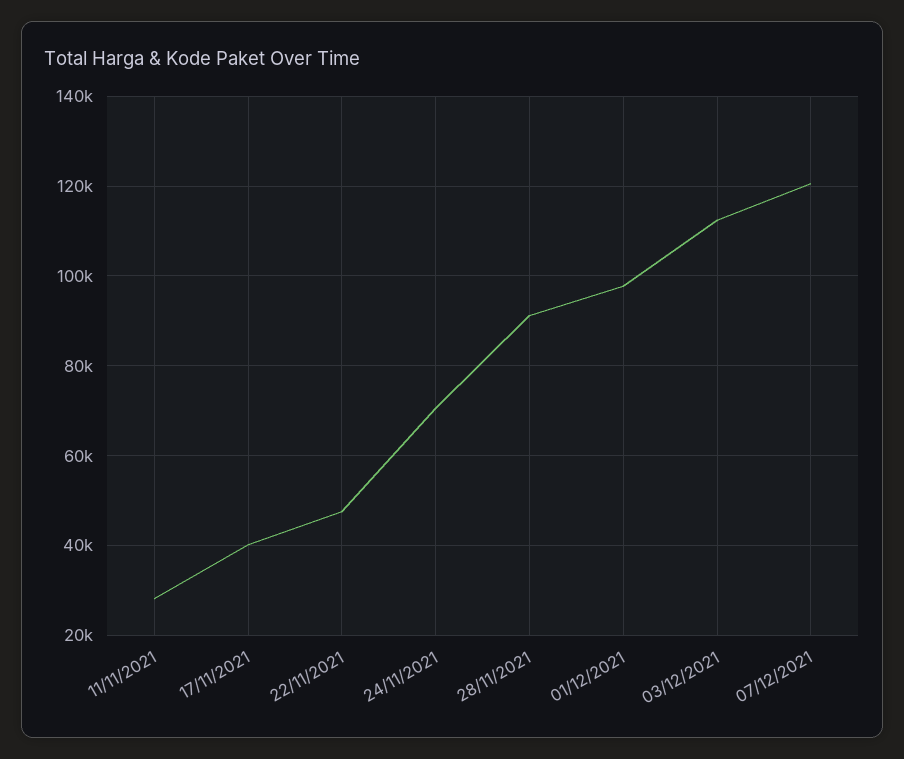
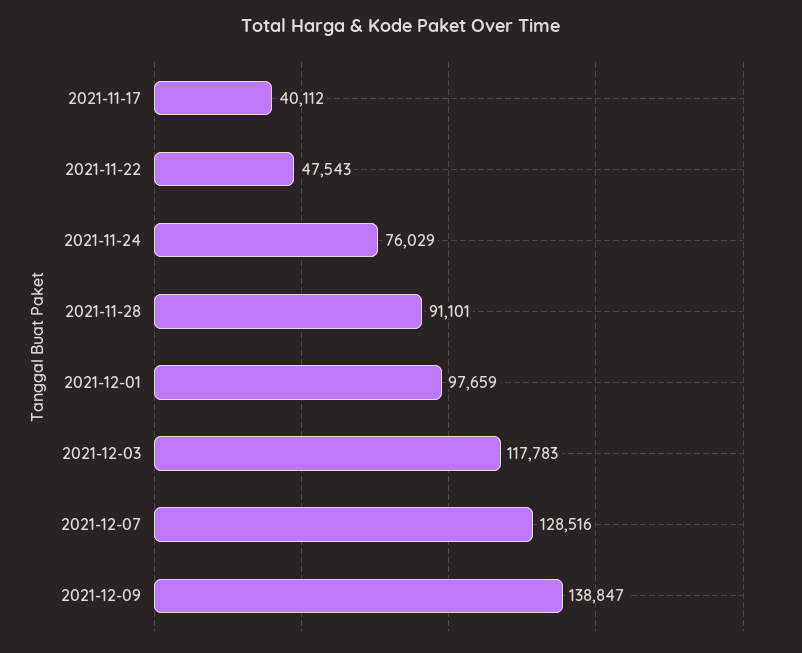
11/11/2021: 28000 -> none
24/11/2021: 70000 -> 76029
03/12/2021: 112000 -> 117783
07/12/2021: 120000 -> 128516
2021-12-09: none -> 138847

